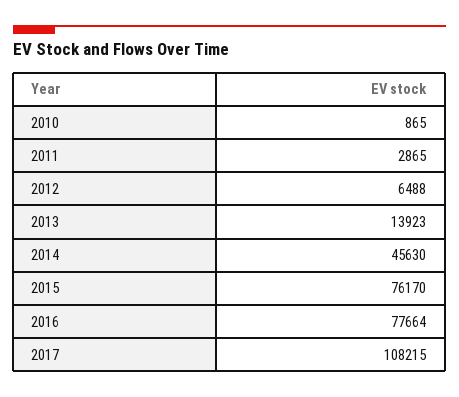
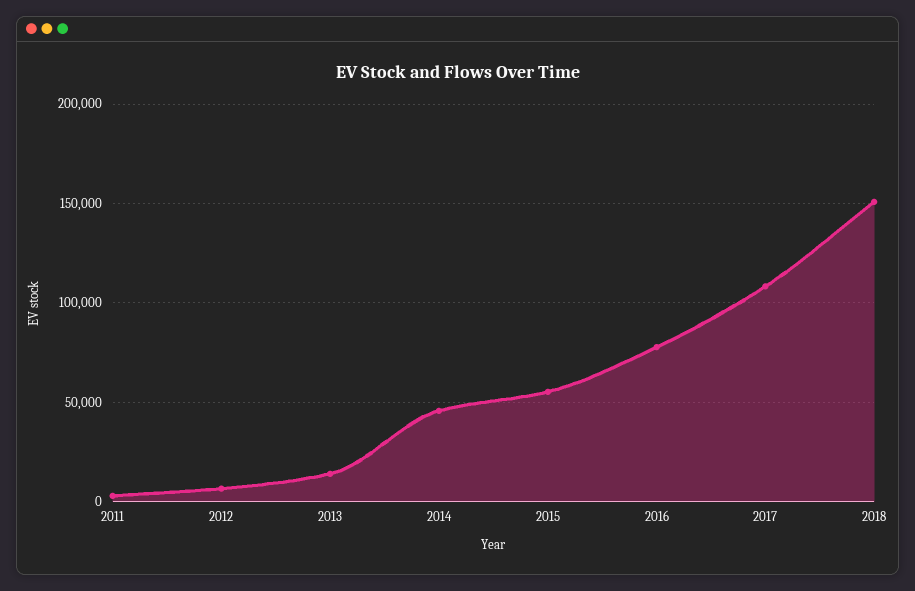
2010: 865 -> none
2015: 76170 -> 55000
2018: none -> 150000

